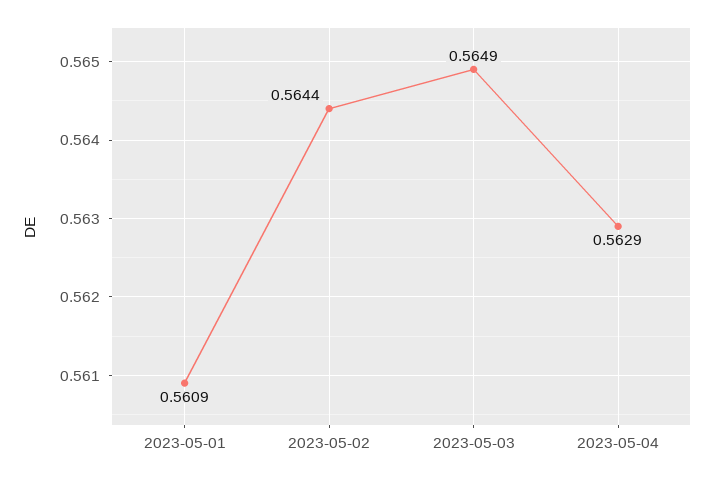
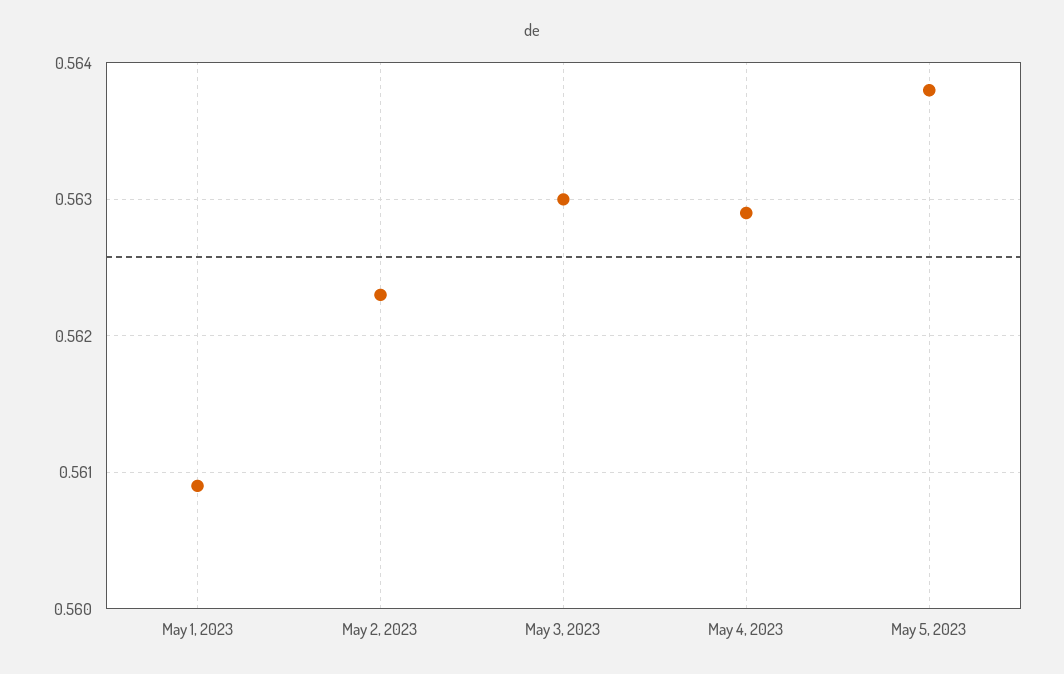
2023-05-02: 0.5644 -> 0.5623
2023-05-03: 0.5649 -> 0.563
May 5, 2023: none -> 0.5638

